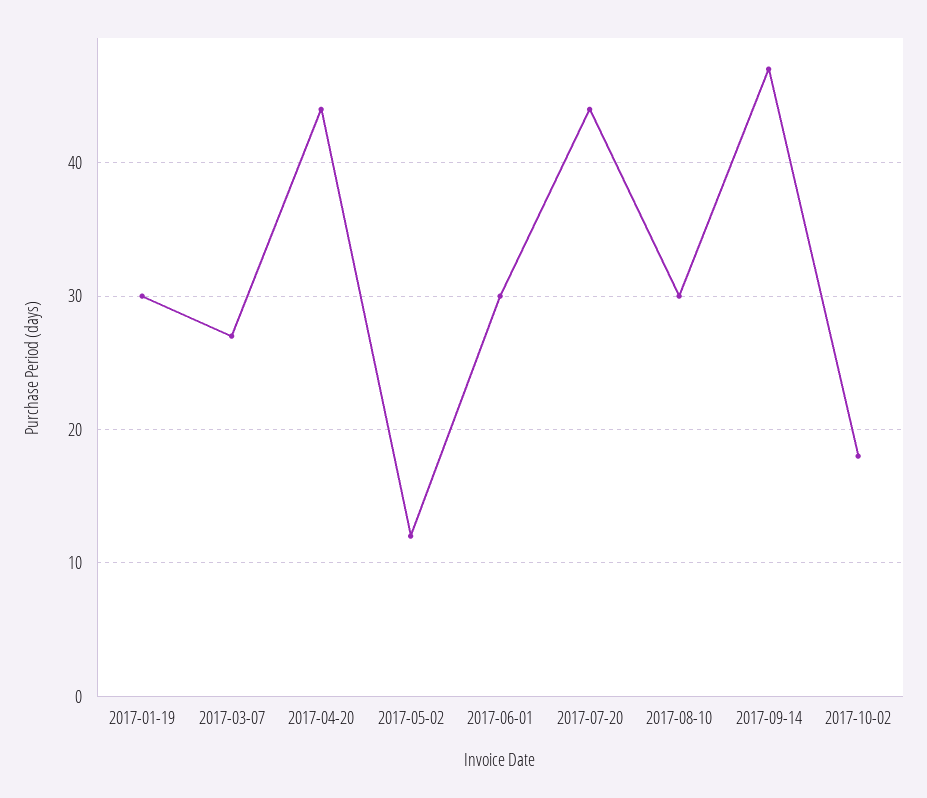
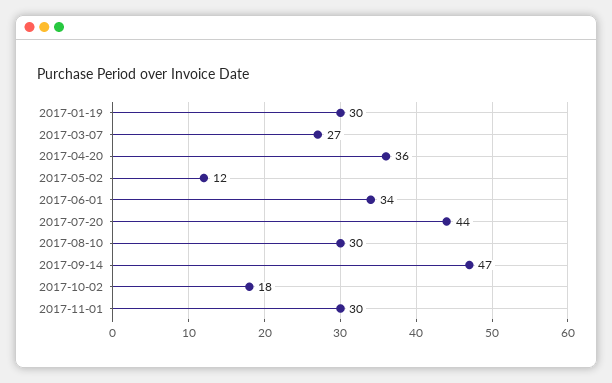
2017-04-20: 44 -> 36
2017-06-01: 30 -> 34
2017-11-01: none -> 30

